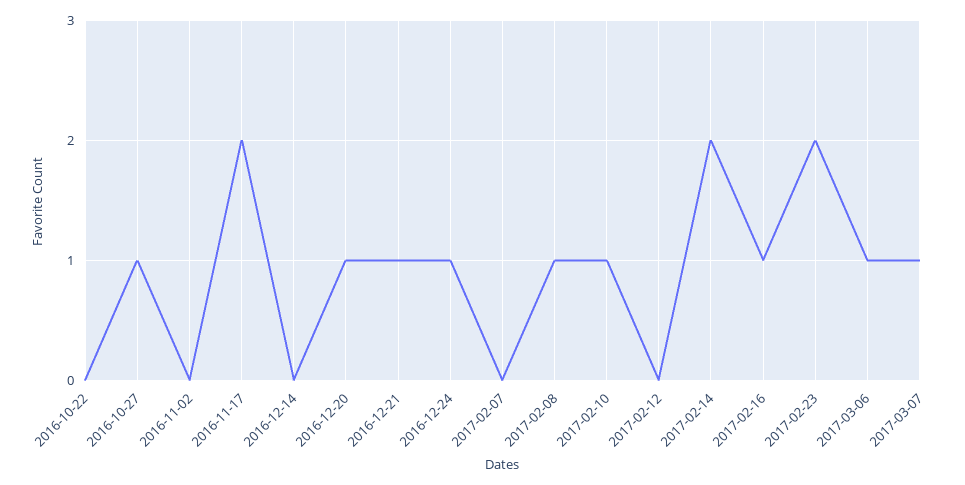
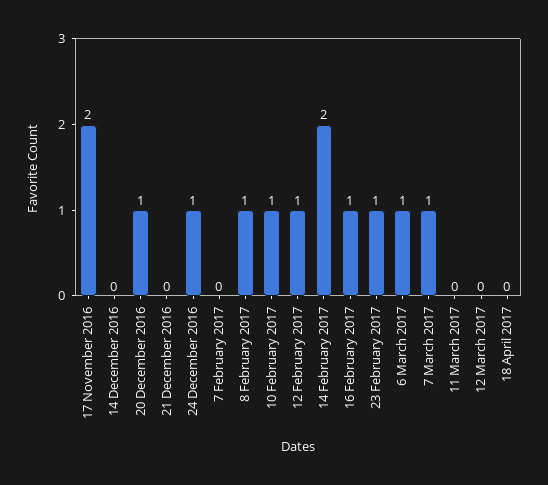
2016-10-22: 0 -> none
2016-10-27: 1 -> none
2016-11-02: 0 -> none
2016-12-21: 1 -> 0
2017-02-12: 0 -> 1
2017-02-23: 2 -> 1
11 March 2017: none -> 0
12 March 2017: none -> 0
18 April 2017: none -> 0

